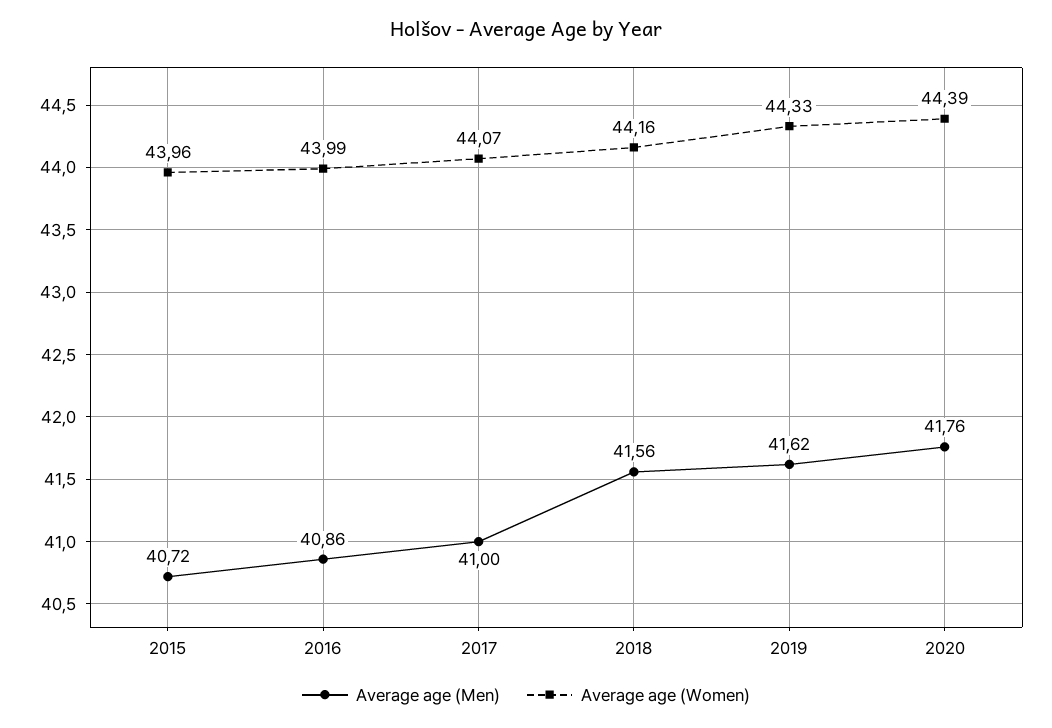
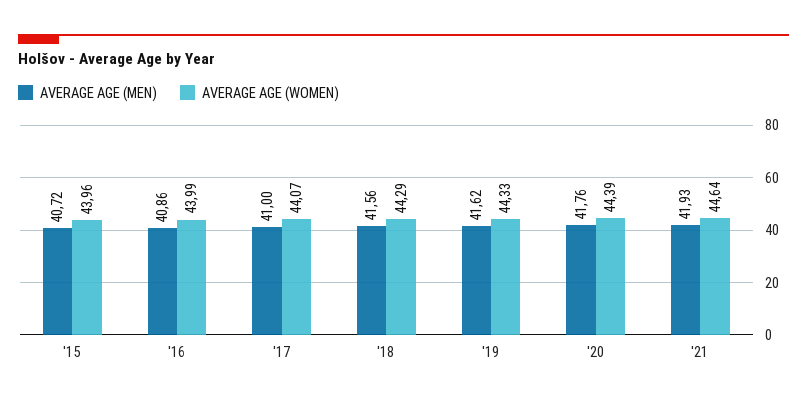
Average age (Women), 2018: 44.16 -> 44.29
Average age (Men), '21: none -> 41.93
Average age (Women), '21: none -> 44.64

